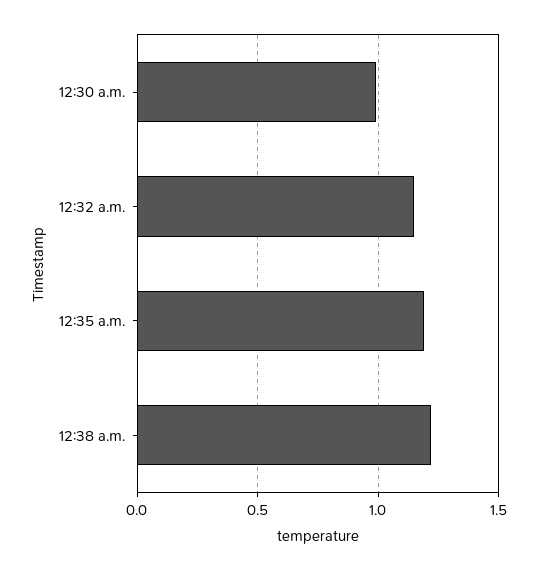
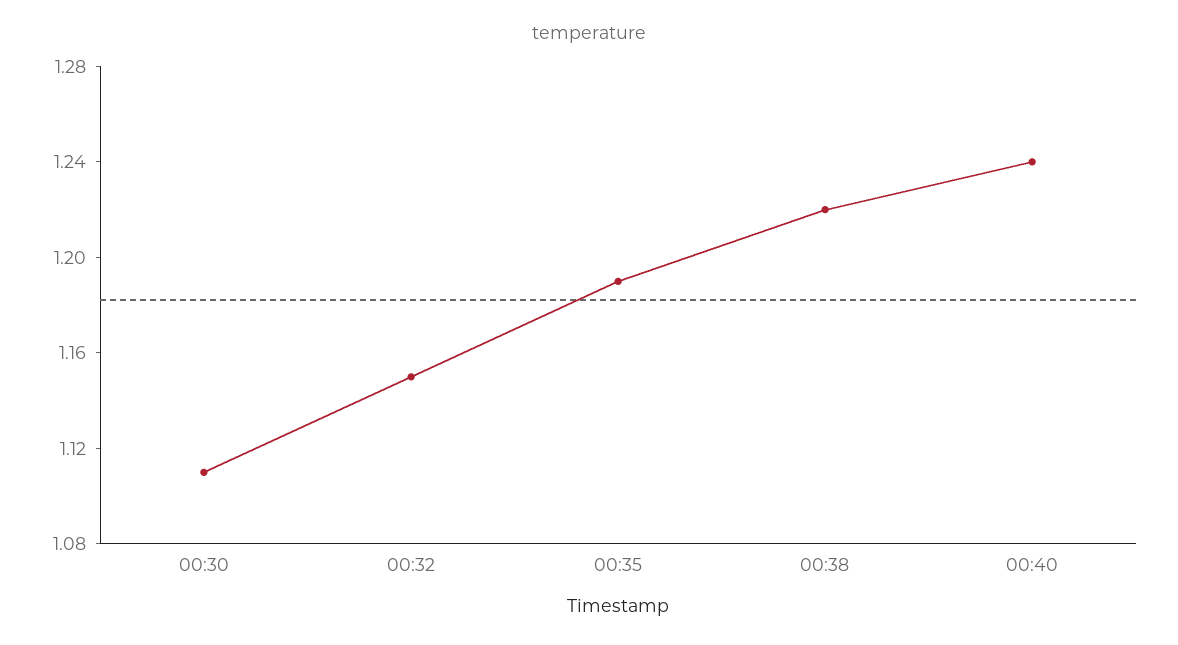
12:30 a.m.: 1 -> 1.11
00:40: none -> 1.24

